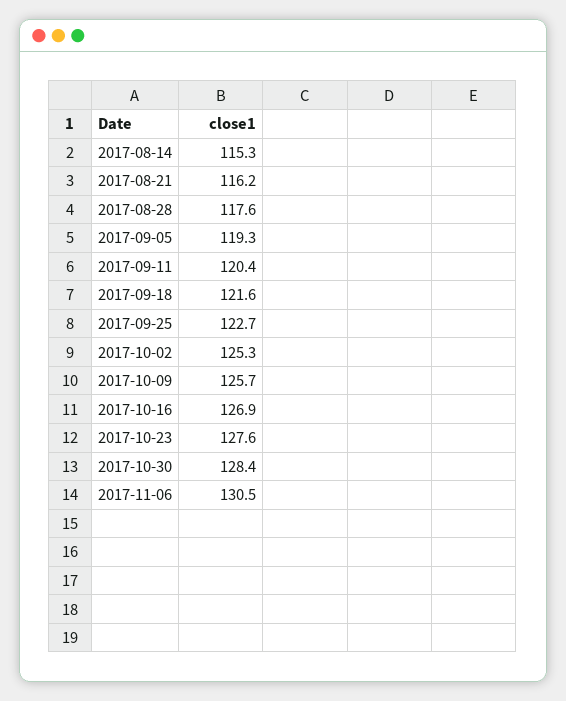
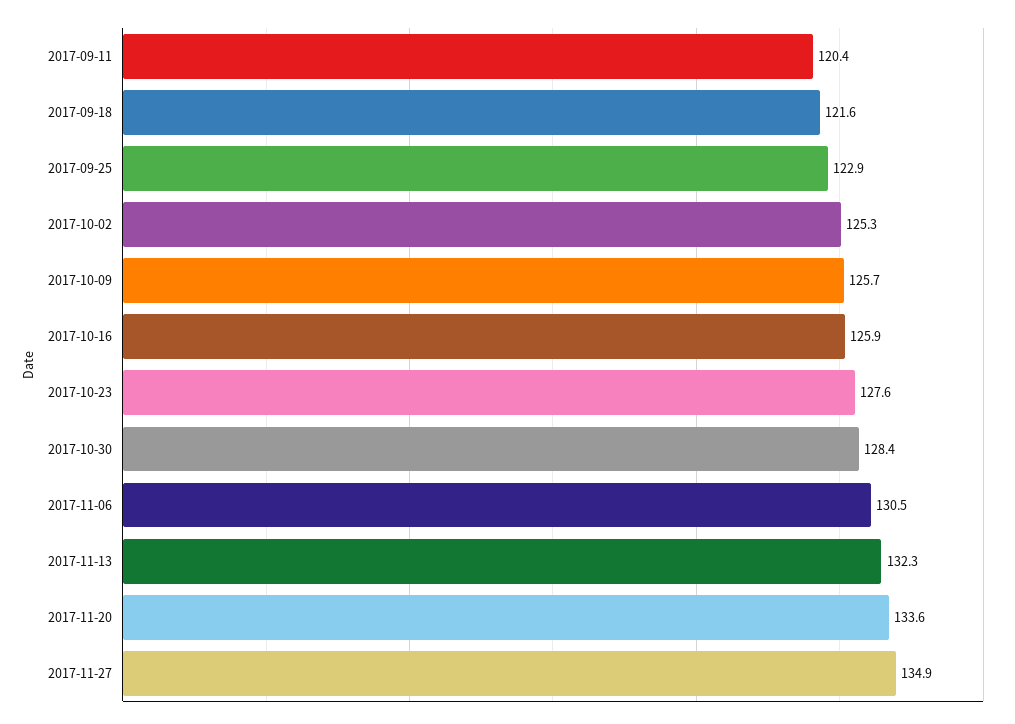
2017-08-14: 115.3 -> none
2017-08-21: 116.2 -> none
2017-08-28: 117.6 -> none
2017-09-05: 119.3 -> none
2017-09-25: 122.7 -> 122.9
2017-10-16: 126.9 -> 125.9
2017-11-13: none -> 132.3
2017-11-20: none -> 133.6
2017-11-27: none -> 134.9

